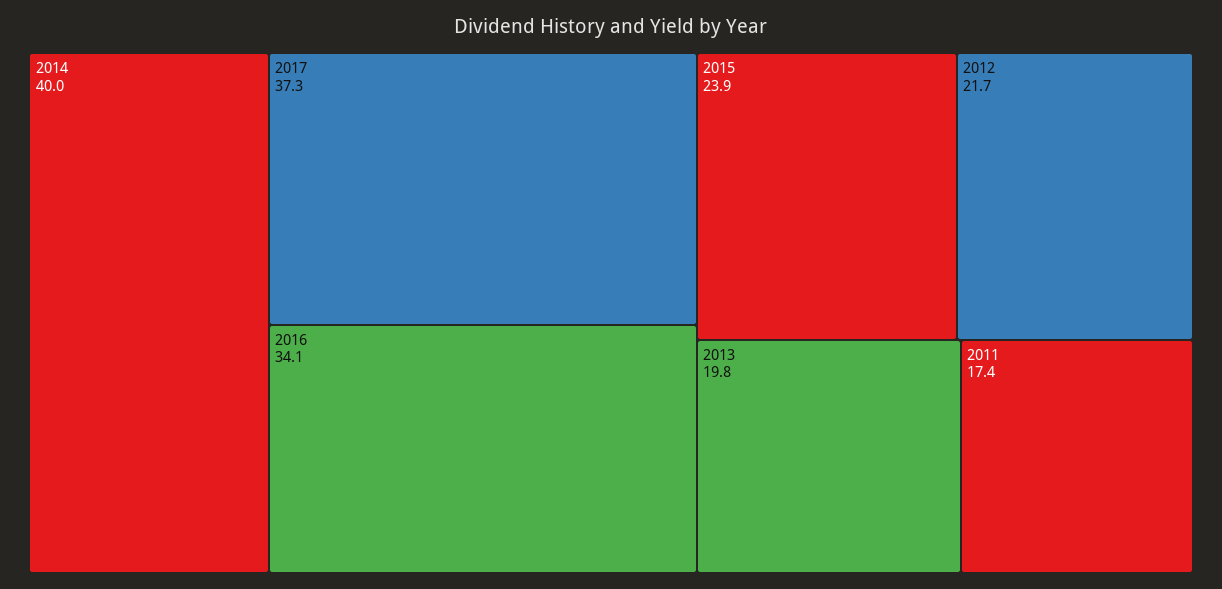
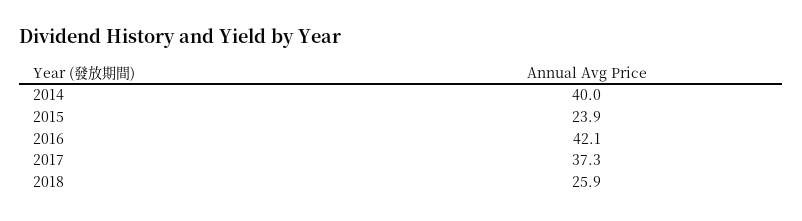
2016: 34.1 -> 42.1
2012: 21.7 -> none
2013: 19.8 -> none
2011: 17.4 -> none
2018: none -> 25.9

